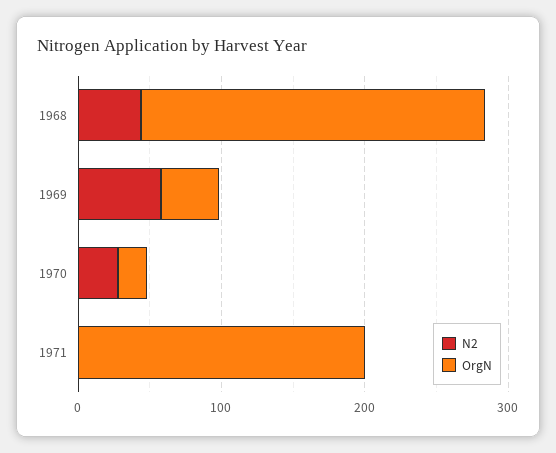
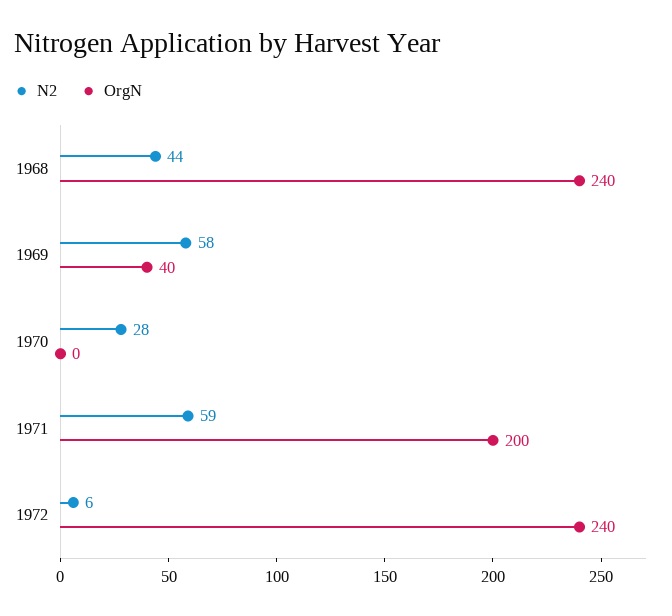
OrgN, 1970: 20 -> 0
N2, 1971: 0 -> 59
N2, 1972: none -> 6
OrgN, 1972: none -> 240

